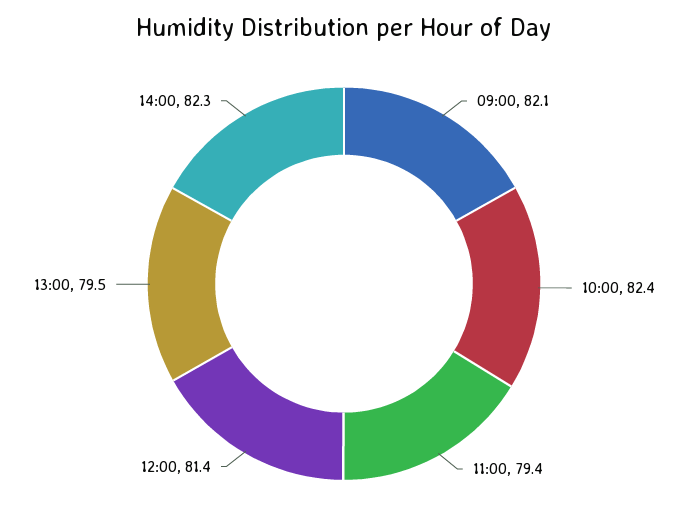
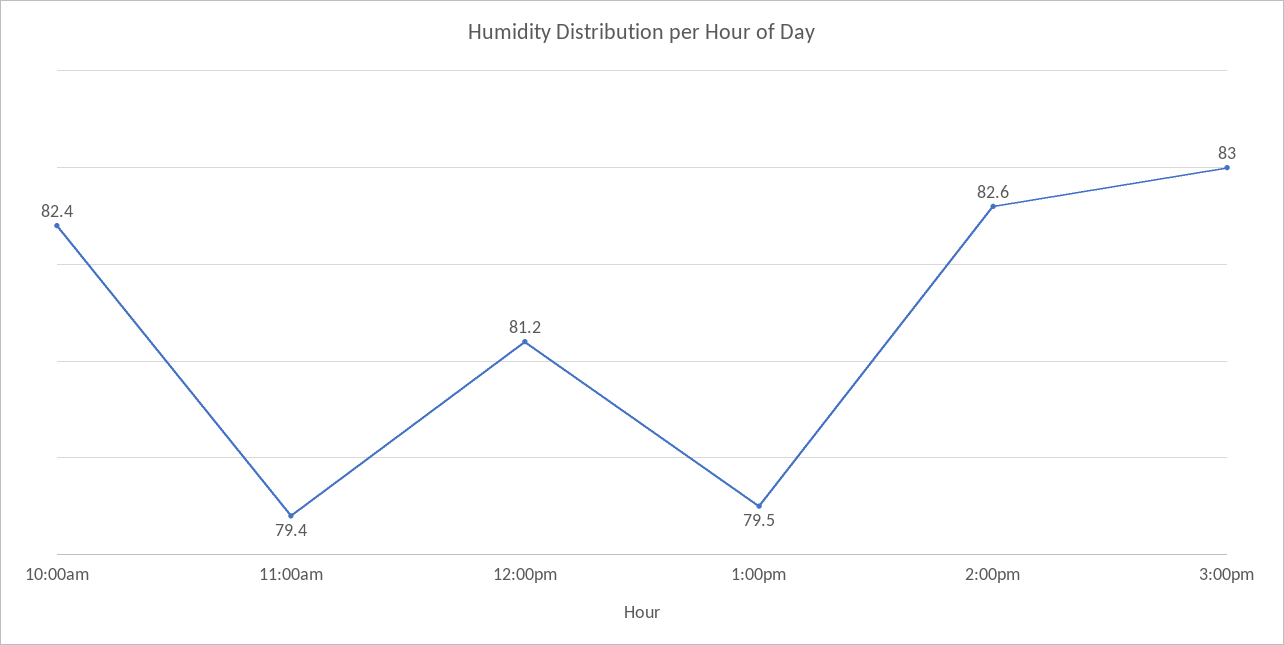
09:00: 82.1 -> none
12:00: 81.4 -> 81.2
14:00: 82.3 -> 82.6
3:00pm: none -> 83

